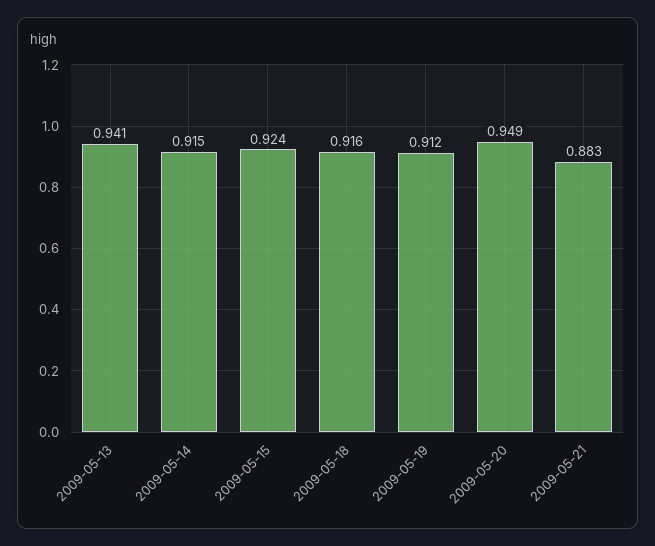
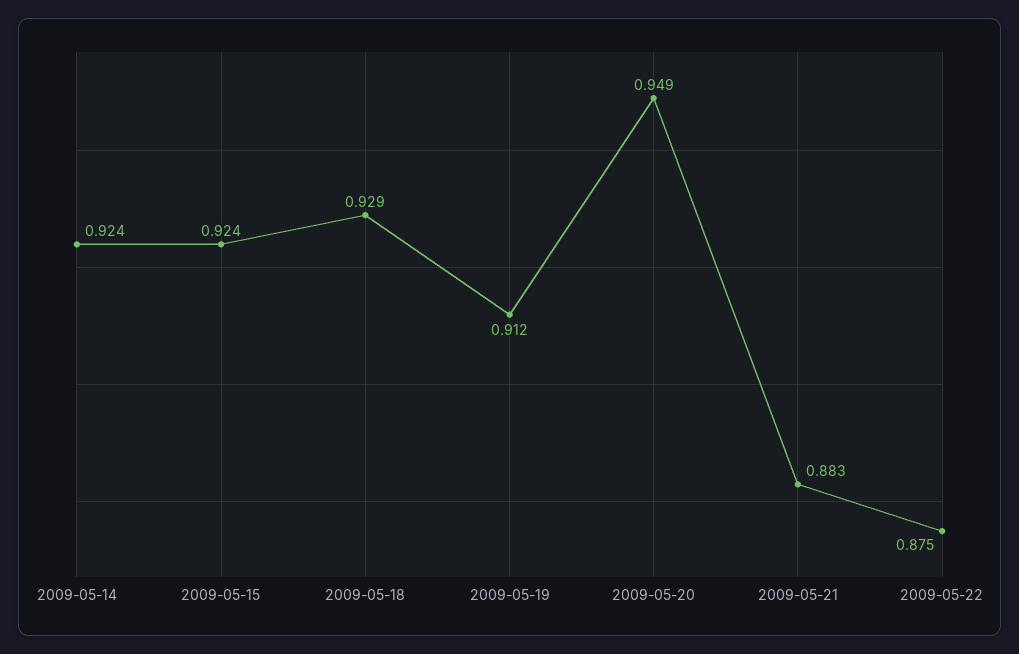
2009-05-13: 0.941 -> none
2009-05-14: 0.915 -> 0.924
2009-05-18: 0.916 -> 0.929
2009-05-22: none -> 0.875

